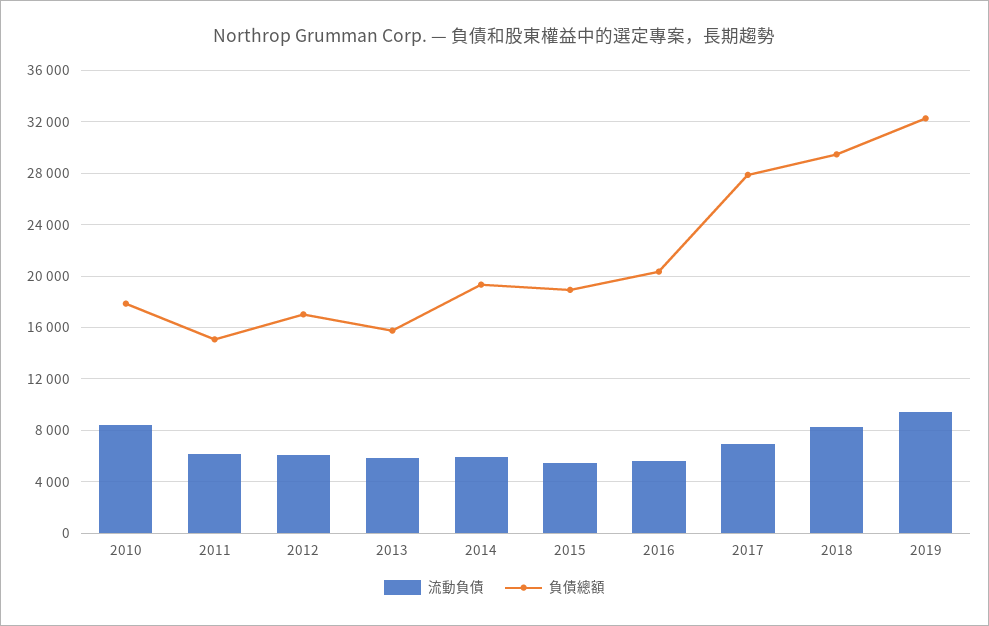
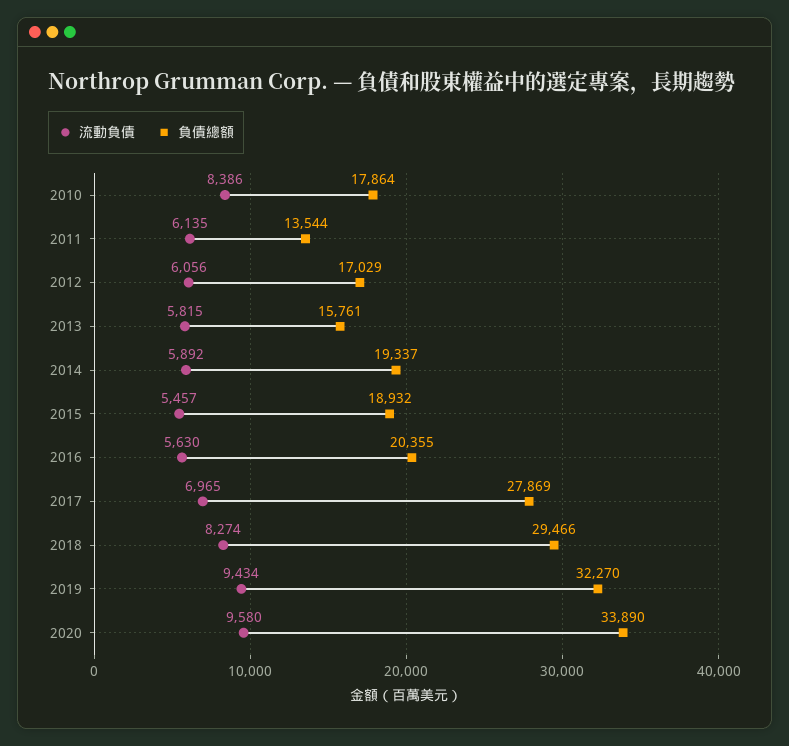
負債總額, 2011: 15000 -> 13544
流動負債, 2020: none -> 9580
負債總額, 2020: none -> 33890

